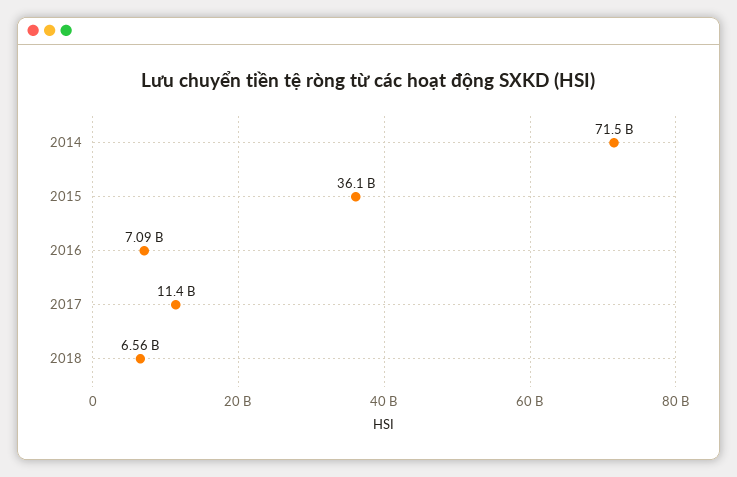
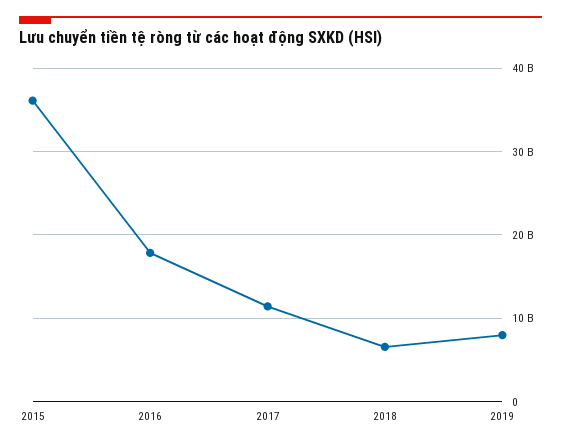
2014: 71500000000 -> none
2016: 7090000000 -> 18000000000
2019: none -> 8000000000

